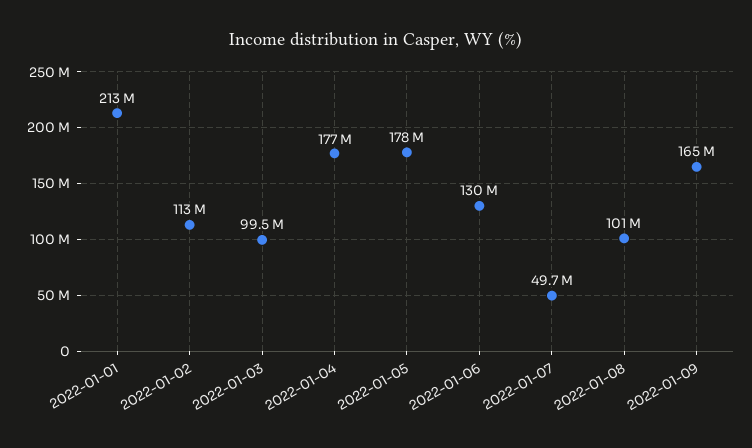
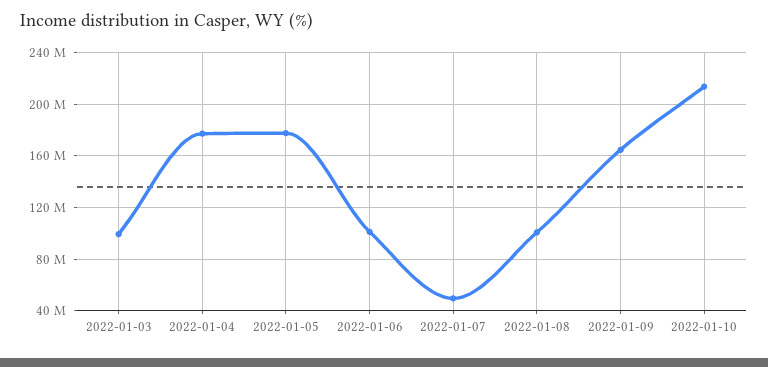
2022-01-01: 213000000 -> none
2022-01-02: 113000000 -> none
2022-01-06: 130000000 -> 100000000
2022-01-10: none -> 215000000

